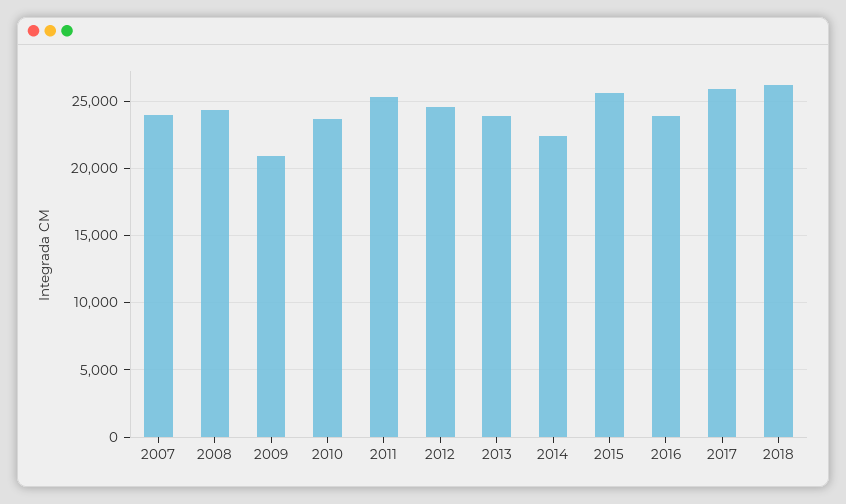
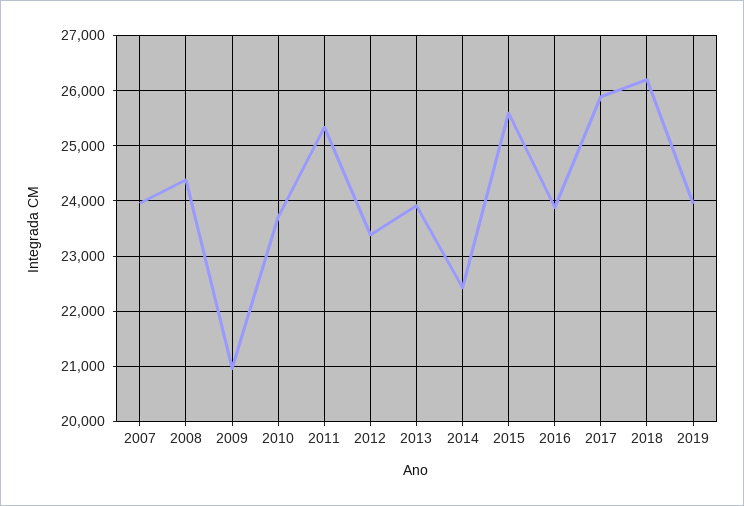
2012: 24500 -> 23400
2019: none -> 24000

